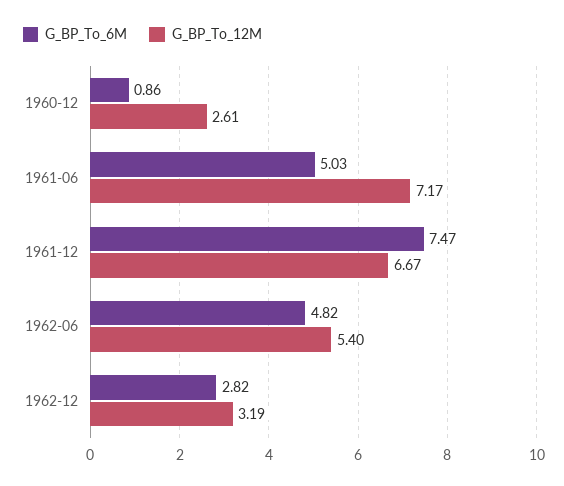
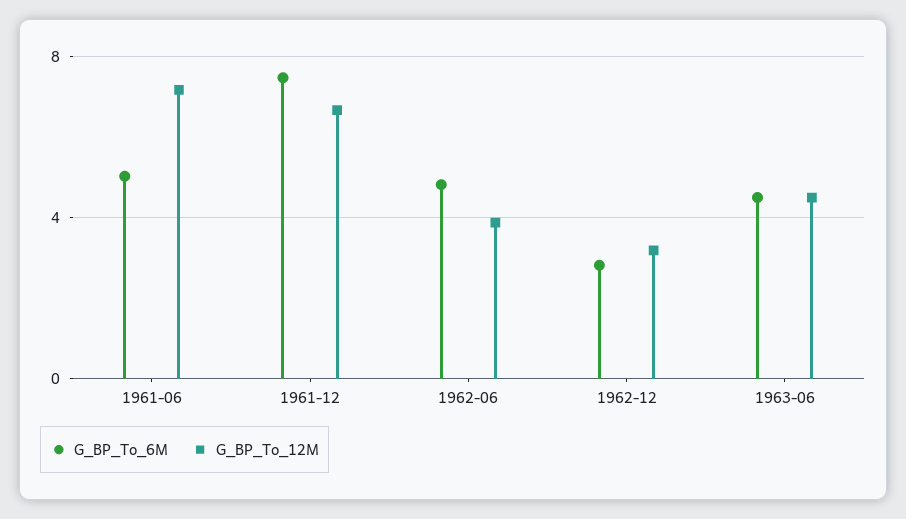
G_BP_To_6M, 1960-12: 0.86 -> none
G_BP_To_12M, 1960-12: 2.61 -> none
G_BP_To_12M, 1962-06: 5.4 -> 4
G_BP_To_6M, 1963-06: none -> 4.5
G_BP_To_12M, 1963-06: none -> 4.5

